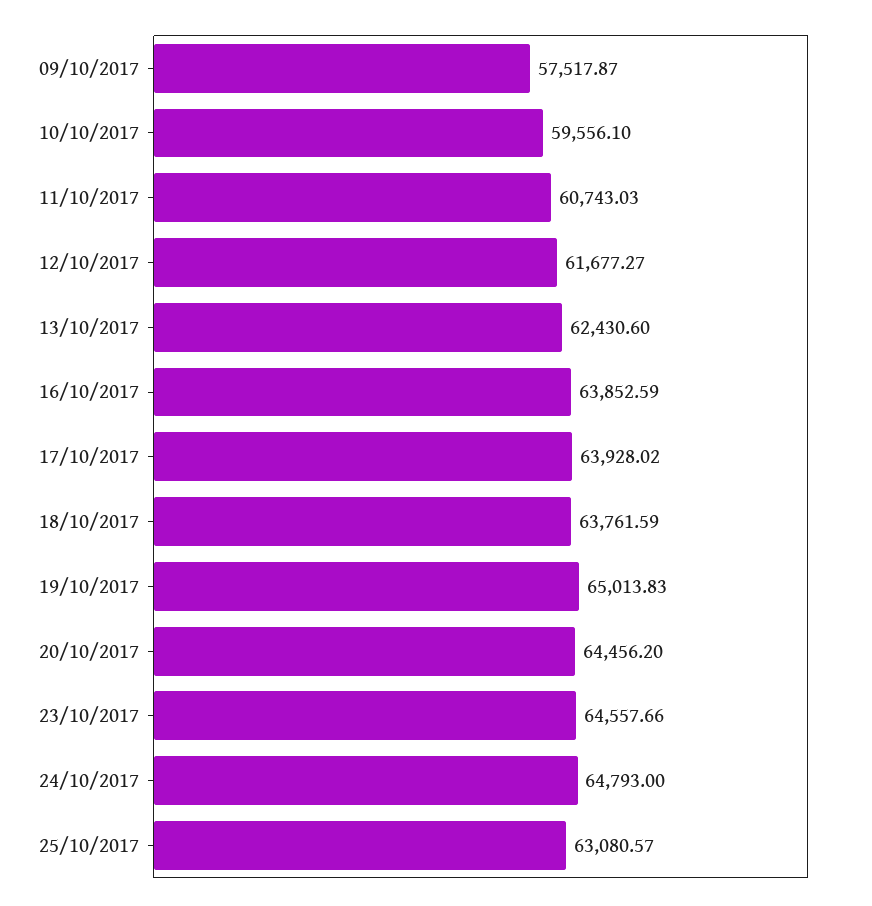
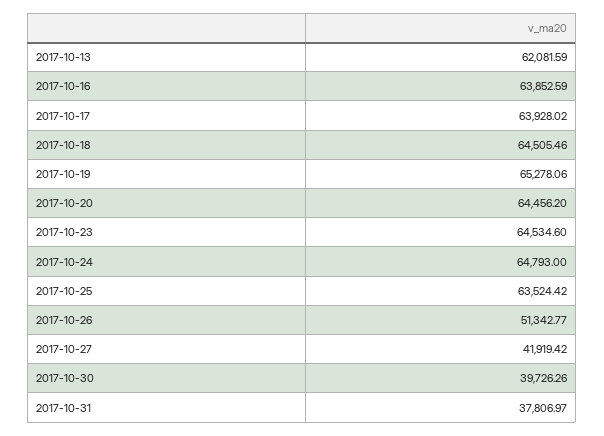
09/10/2017: 57517.87 -> none
10/10/2017: 59556.1 -> none
11/10/2017: 60743.03 -> none
12/10/2017: 61677.27 -> none
13/10/2017: 62430.6 -> 62081.59
18/10/2017: 63761.59 -> 64505.46
19/10/2017: 65013.83 -> 65278.06
23/10/2017: 64557.66 -> 64534.6
25/10/2017: 63080.57 -> 63524.42
2017-10-26: none -> 51342.77
2017-10-27: none -> 41919.42
2017-10-30: none -> 39726.26
2017-10-31: none -> 37806.97

